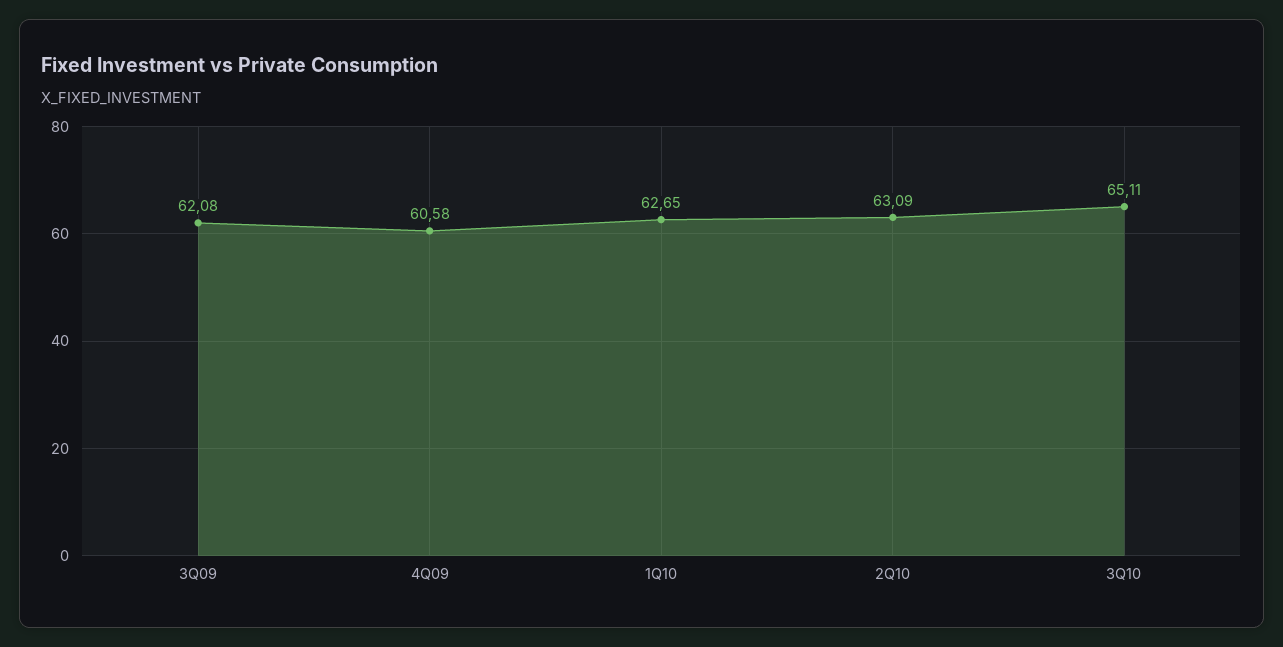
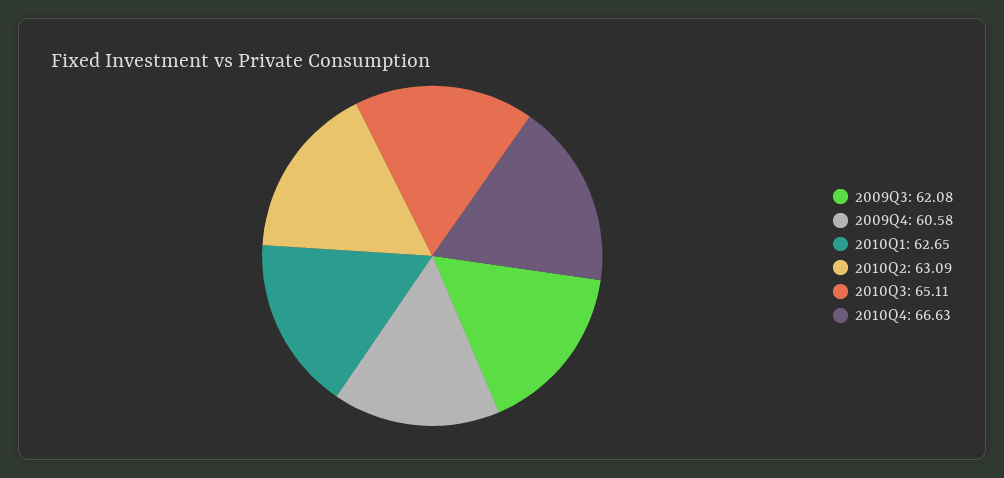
2010Q4: none -> 66.63

